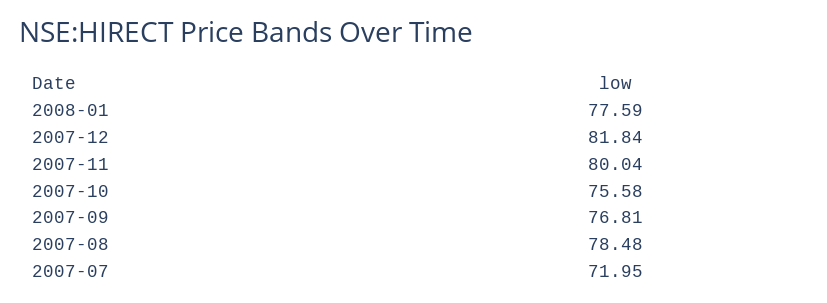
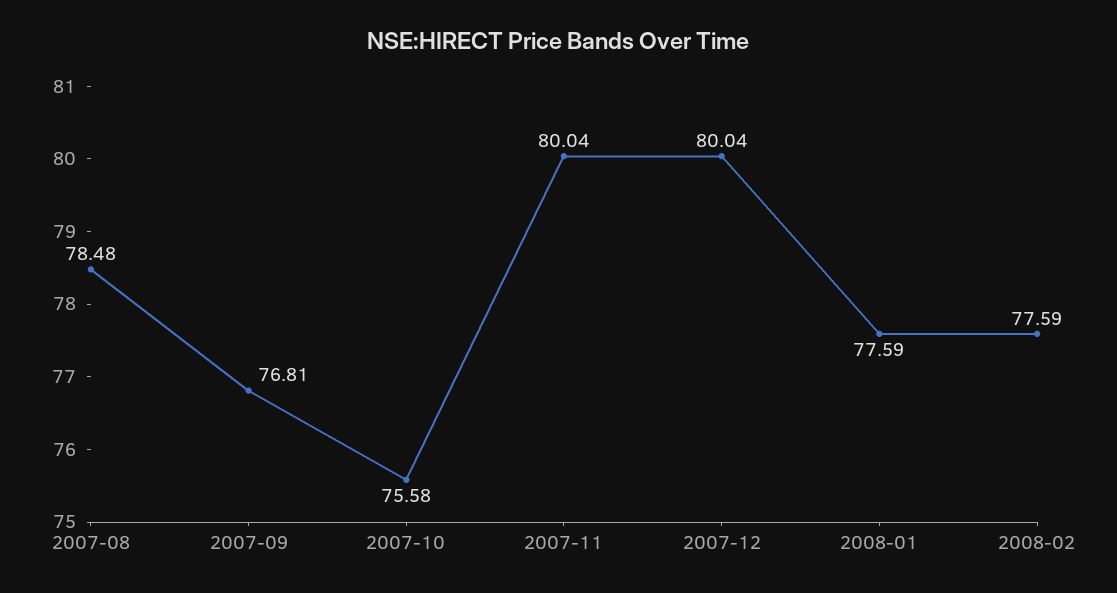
2007-12: 81.84 -> 80.04
2007-07: 71.95 -> none
2008-02: none -> 77.59

